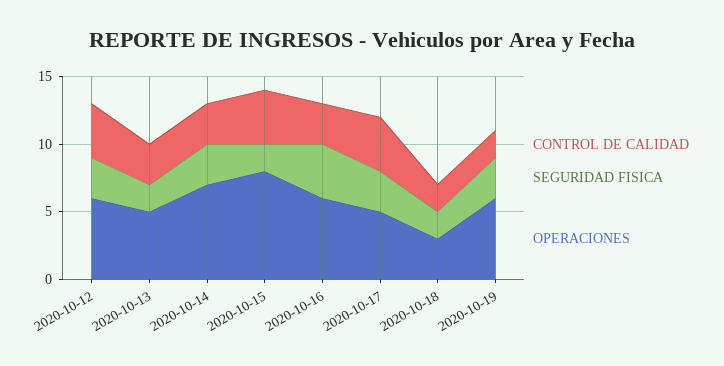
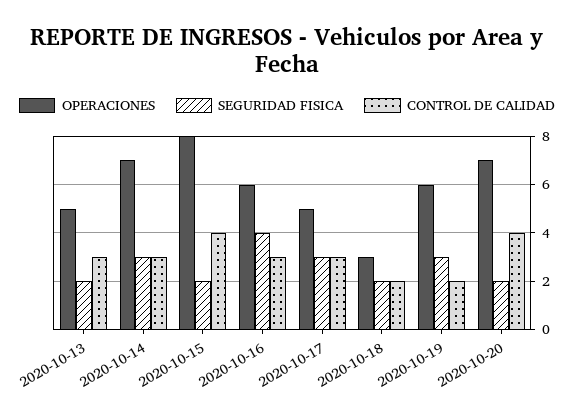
CONTROL DE CALIDAD, 2020-10-12: 4 -> none
SEGURIDAD FISICA, 2020-10-12: 3 -> none
OPERACIONES, 2020-10-12: 6 -> none
CONTROL DE CALIDAD, 2020-10-17: 4 -> 3
OPERACIONES, 2020-10-20: none -> 7
SEGURIDAD FISICA, 2020-10-20: none -> 2
CONTROL DE CALIDAD, 2020-10-20: none -> 4

